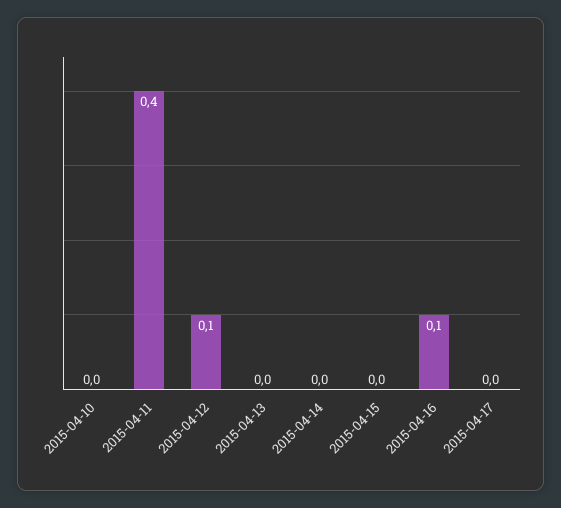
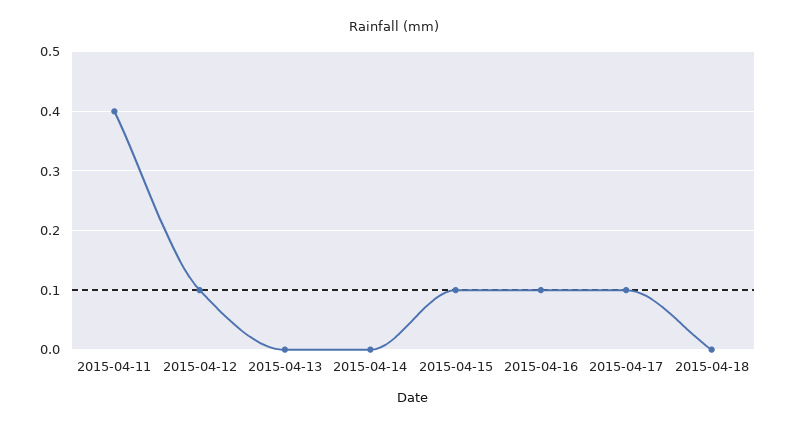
2015-04-10: 0 -> none
2015-04-15: 0 -> 0.1
2015-04-17: 0 -> 0.1
2015-04-18: none -> 0

